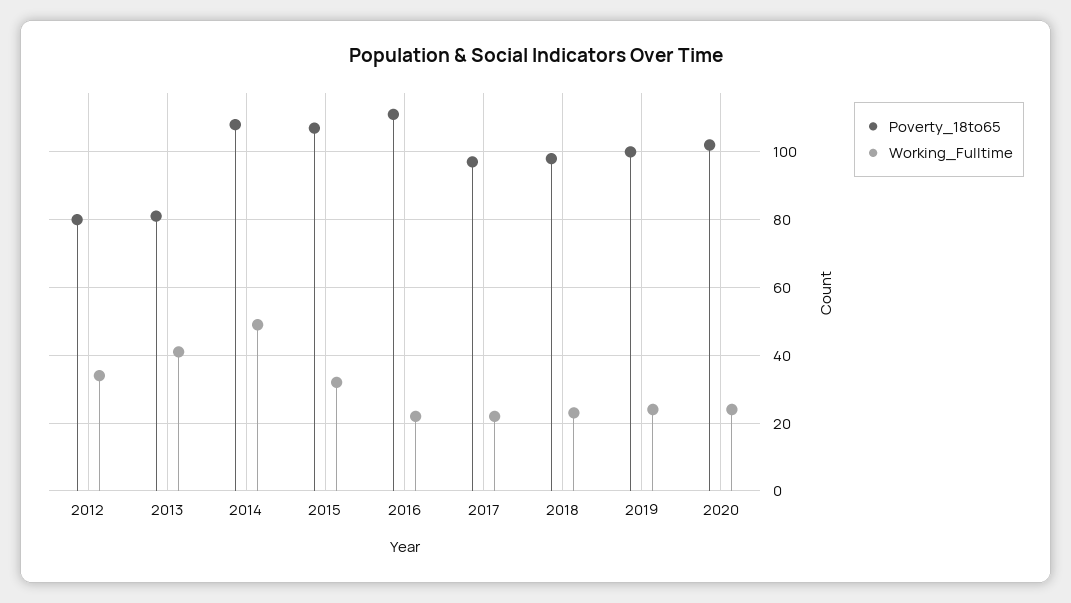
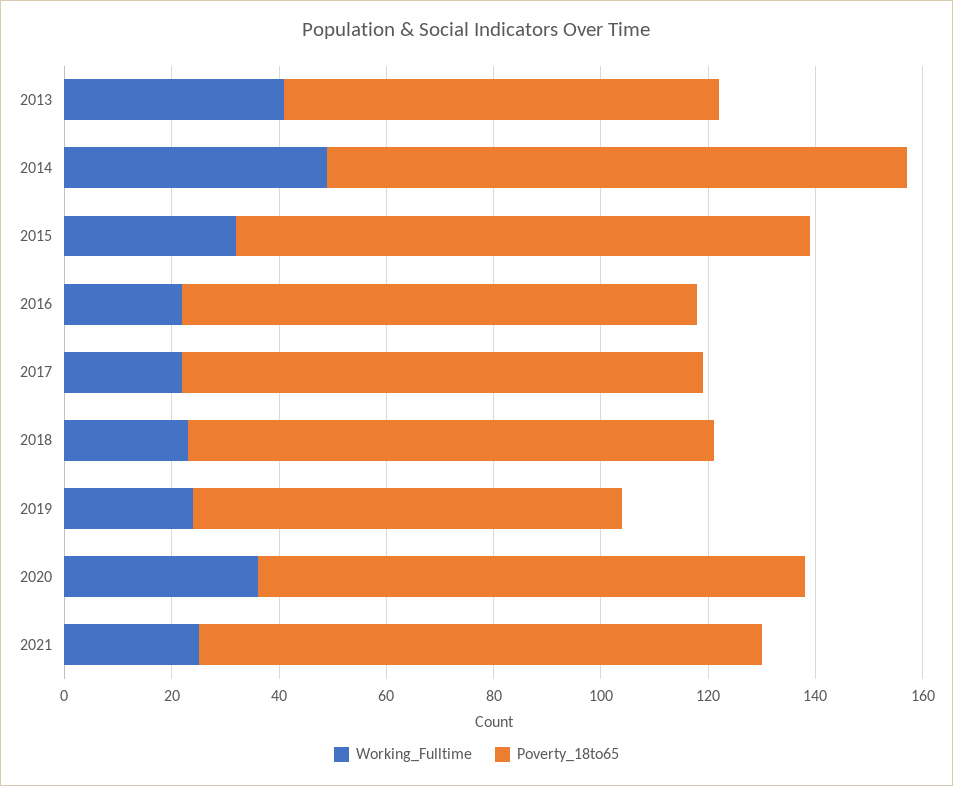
Poverty_18to65, 2012: 80 -> none
Working_Fulltime, 2012: 35 -> none
Poverty_18to65, 2016: 110 -> 95
Poverty_18to65, 2019: 100 -> 80
Working_Fulltime, 2020: 25 -> 35
Working_Fulltime, 2021: none -> 25
Poverty_18to65, 2021: none -> 105

